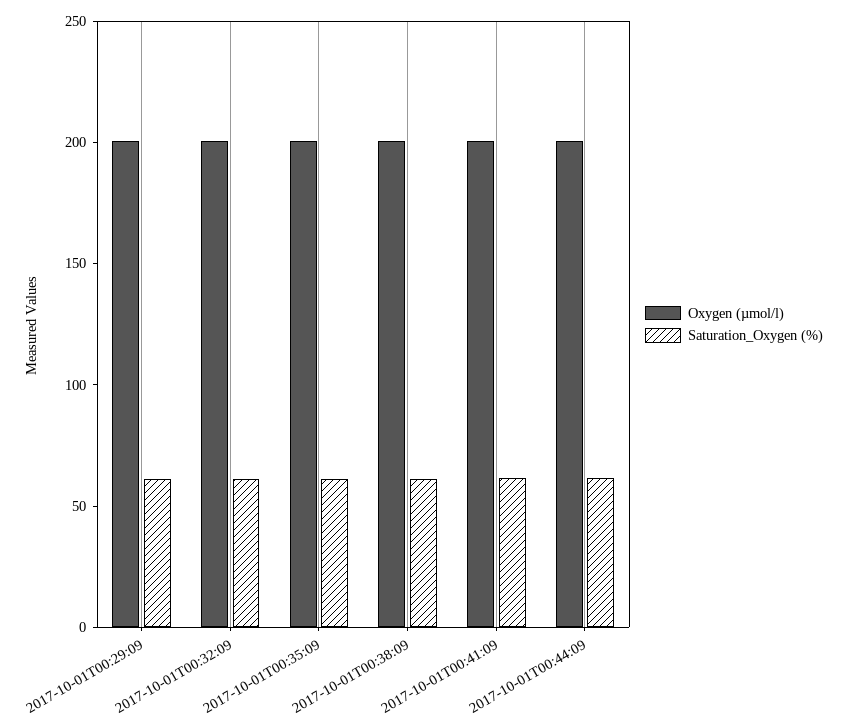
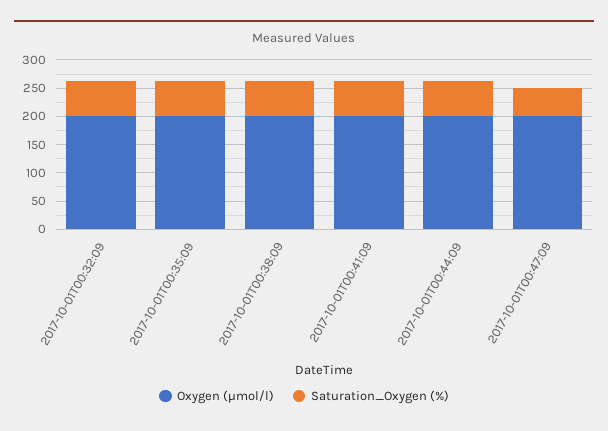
Oxygen (µmol/l), 2017-10-01T00:29:09: 200 -> none
Saturation_Oxygen (%), 2017-10-01T00:29:09: 60 -> none
Oxygen (µmol/l), 2017-10-01T00:47:09: none -> 200
Saturation_Oxygen (%), 2017-10-01T00:47:09: none -> 50

